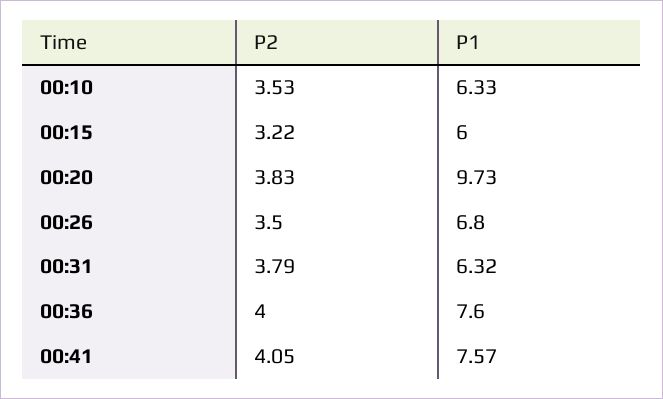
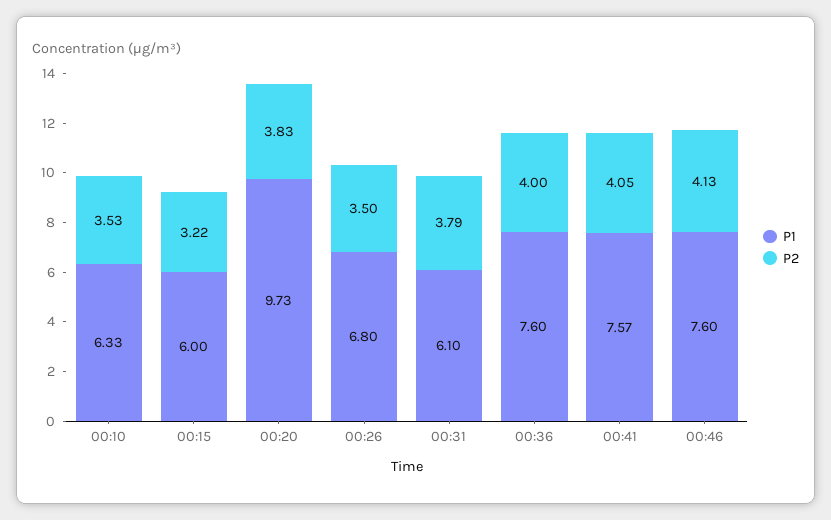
P1, 00:31: 6.32 -> 6.1
P1, 00:46: none -> 7.6
P2, 00:46: none -> 4.13

